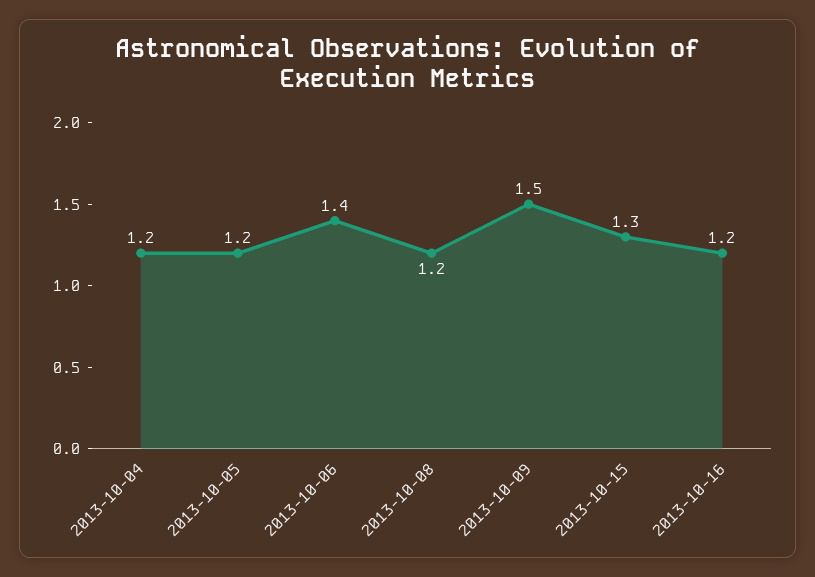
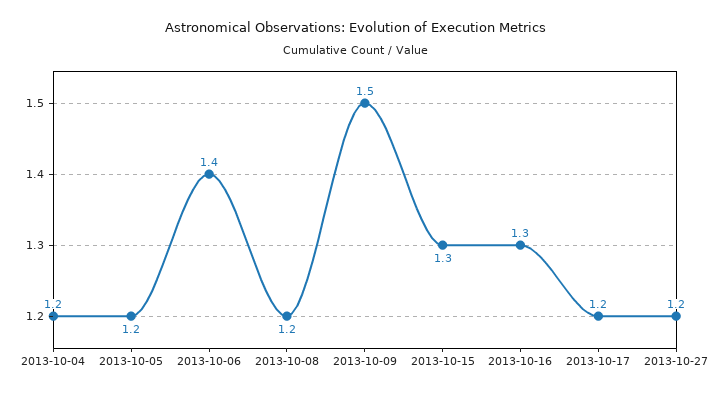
2013-10-16: 1.2 -> 1.3
2013-10-17: none -> 1.2
2013-10-27: none -> 1.2

